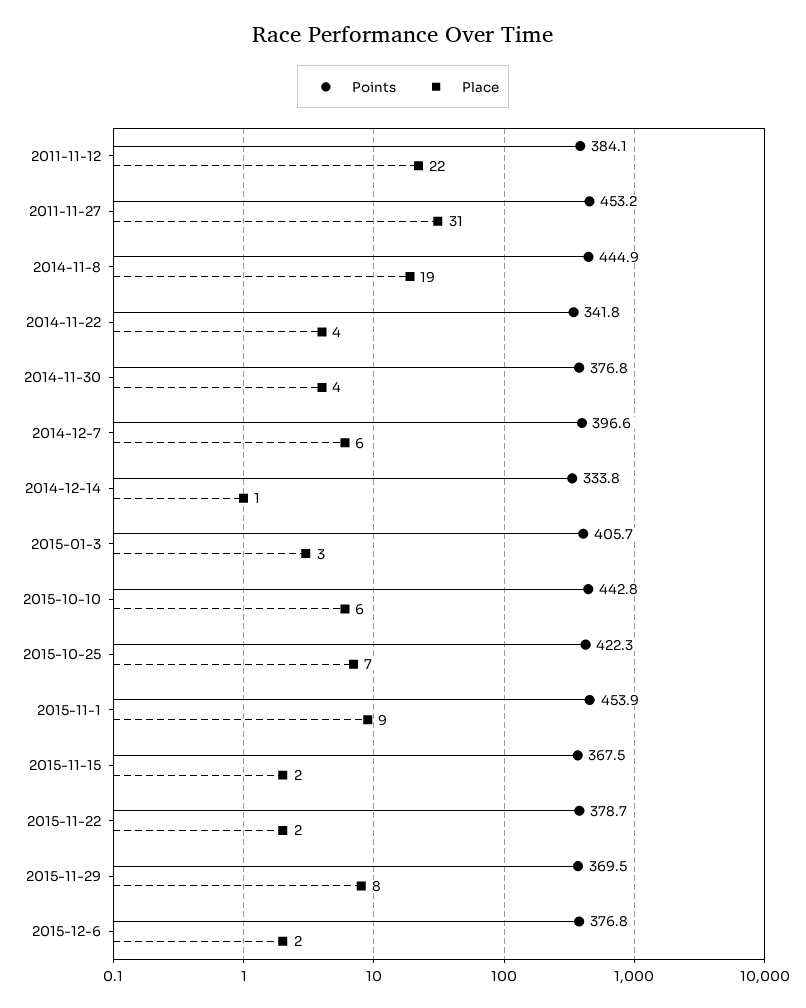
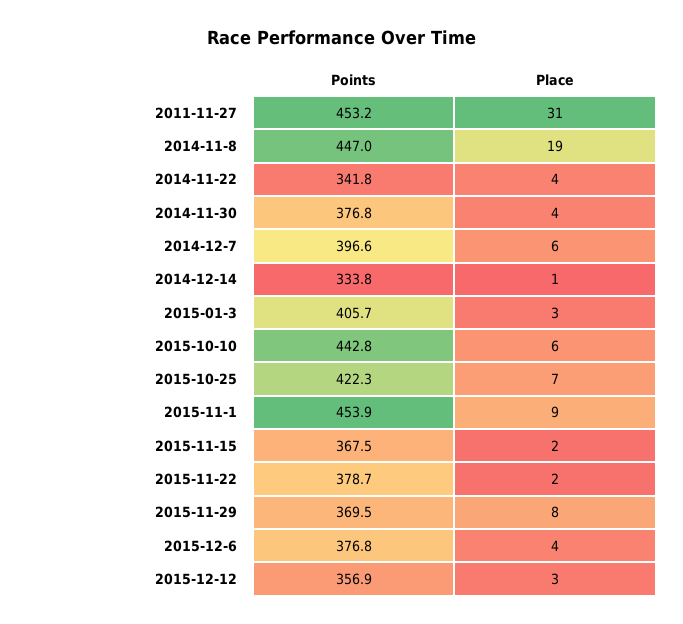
Points, 2011-11-12: 384.1 -> none
Place, 2011-11-12: 22 -> none
Points, 2014-11-8: 444.9 -> 447
Place, 2015-12-6: 2 -> 4
Points, 2015-12-12: none -> 356.9
Place, 2015-12-12: none -> 3

